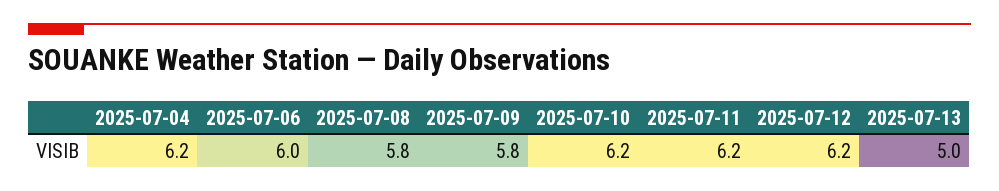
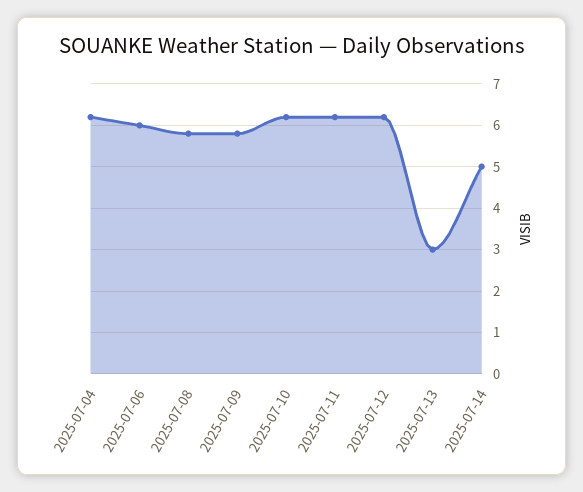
2025-07-13: 5 -> 3
2025-07-14: none -> 5

